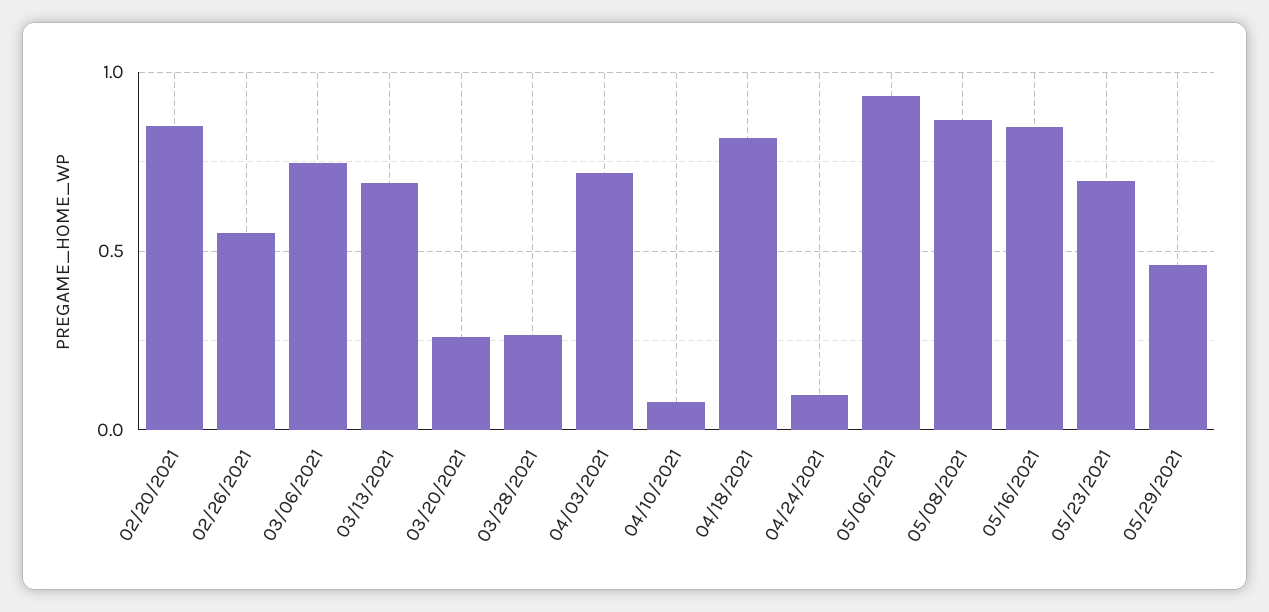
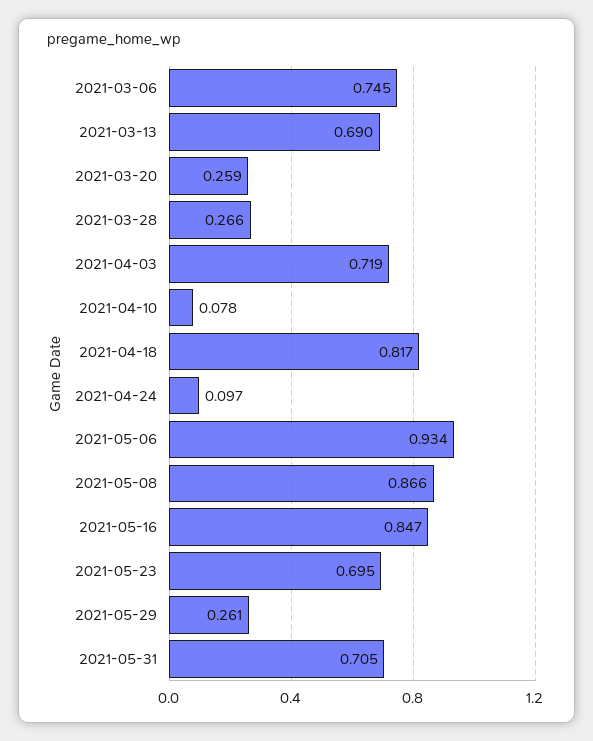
02/20/2021: 0.85 -> none
02/26/2021: 0.55 -> none
05/29/2021: 0.45 -> 0.261
2021-05-31: none -> 0.705

